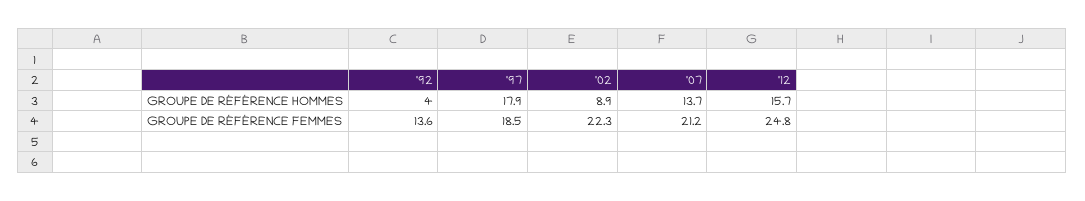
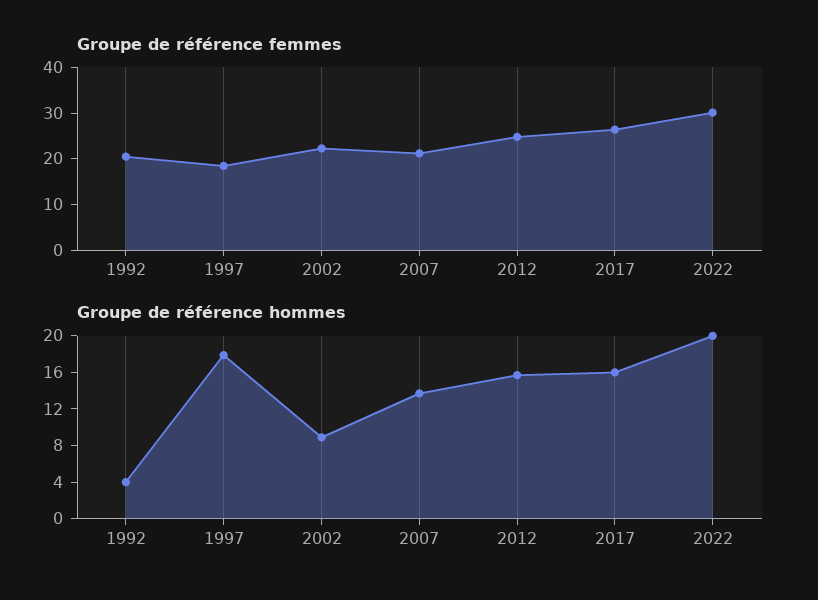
GROUPE DE RÉFÉRENCE FEMMES, '92: 13.6 -> 20
GROUPE DE RÉFÉRENCE FEMMES, 2017: none -> 26
GROUPE DE RÉFÉRENCE FEMMES, 2022: none -> 30
GROUPE DE RÉFÉRENCE HOMMES, 2017: none -> 16
GROUPE DE RÉFÉRENCE HOMMES, 2022: none -> 20

